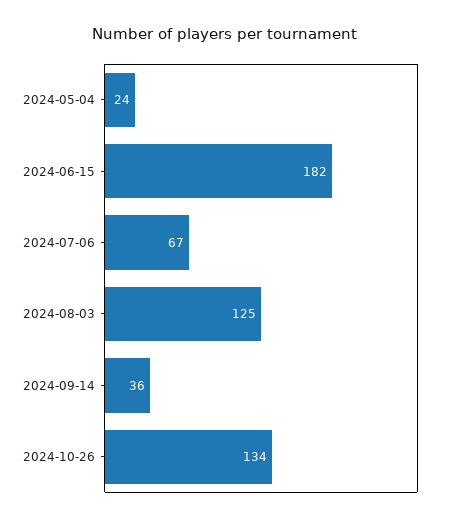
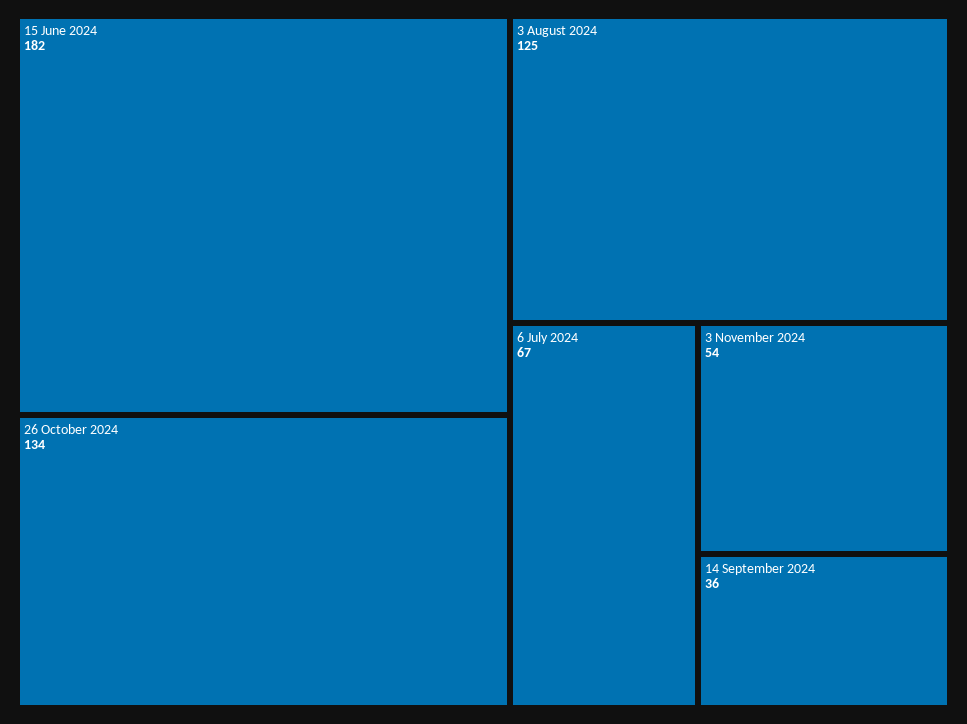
2024-05-04: 24 -> none
3 November 2024: none -> 54

